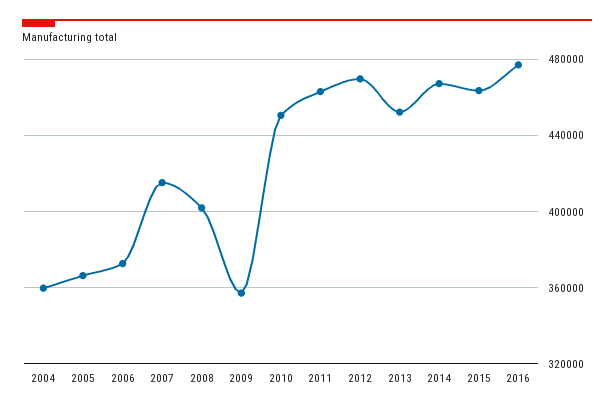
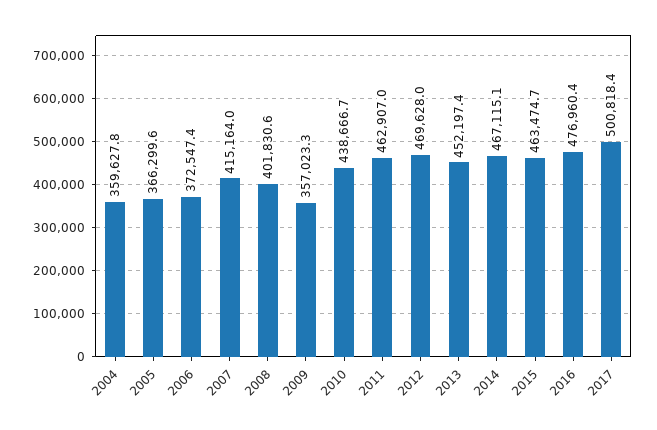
2010: 450000 -> 438666.7
2017: none -> 500818.4

